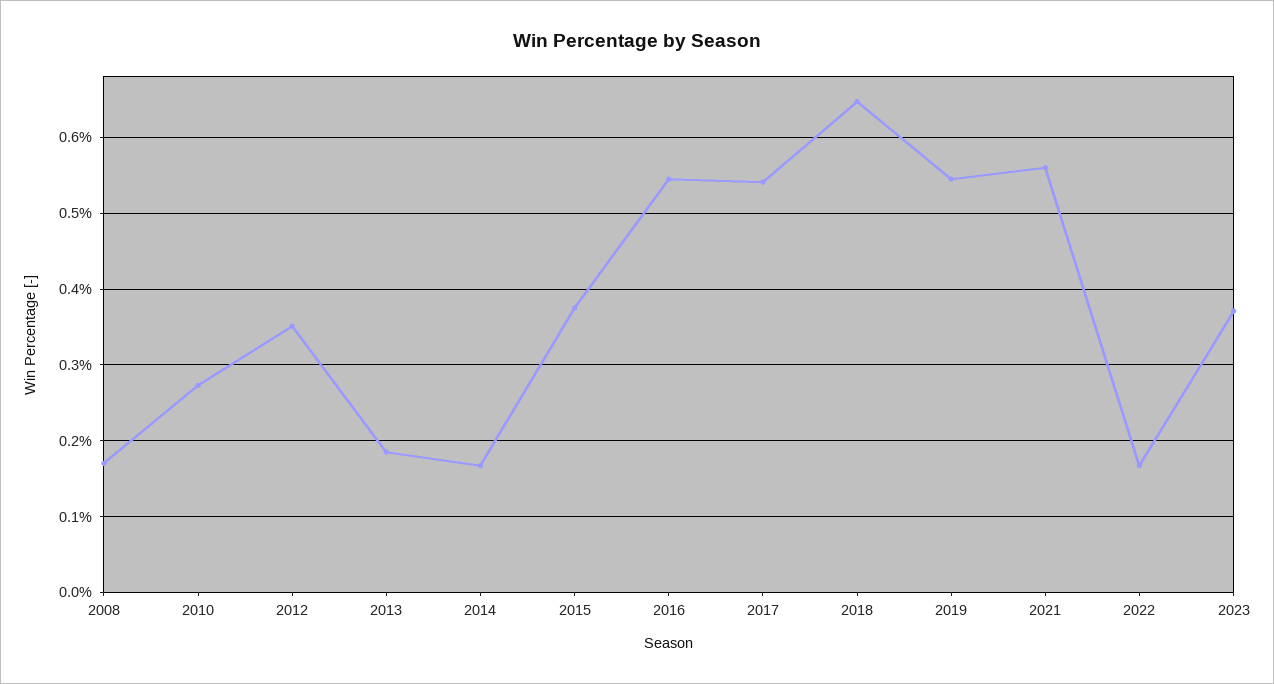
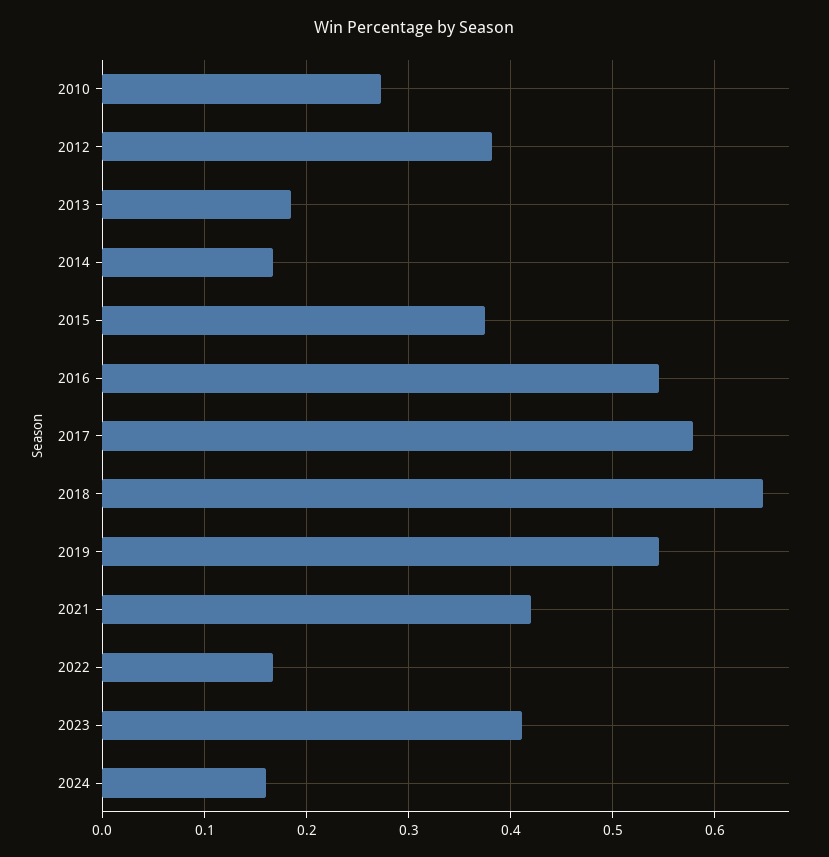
2008: 0.17 -> none
2012: 0.35 -> 0.38
2017: 0.54 -> 0.58
2021: 0.56 -> 0.42
2023: 0.37 -> 0.41
2024: none -> 0.16

